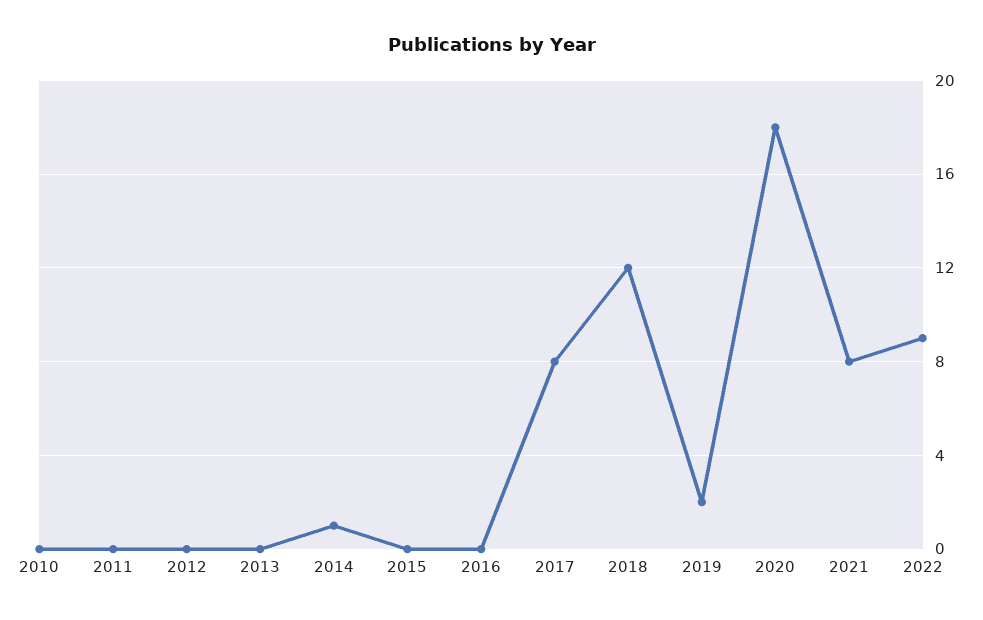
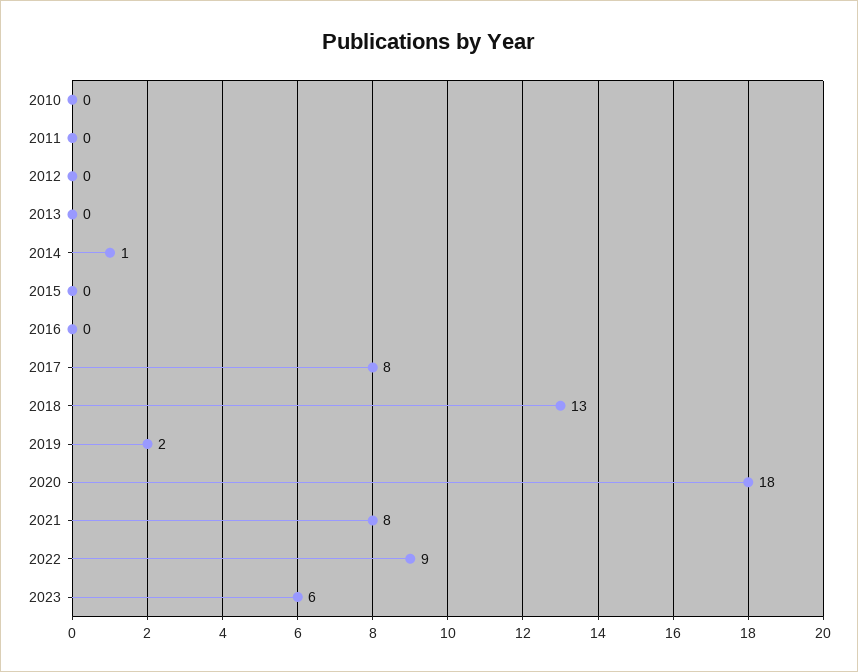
2018: 12 -> 13
2023: none -> 6

